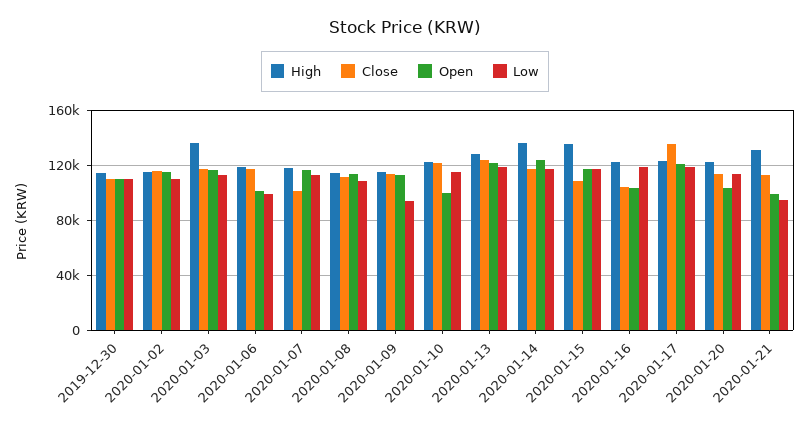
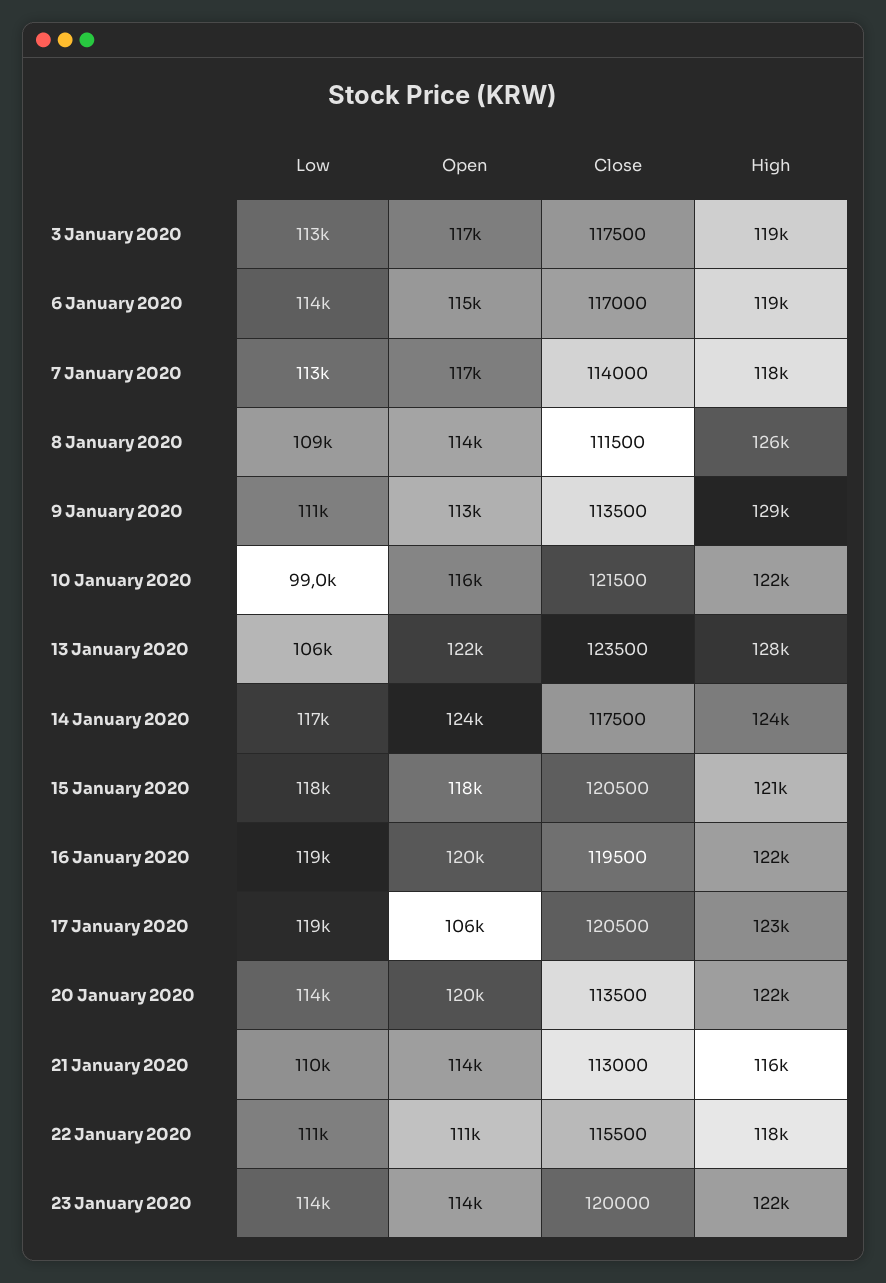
High, 2019-12-30: 115000 -> none
Close, 2019-12-30: 110000 -> none
Open, 2019-12-30: 110000 -> none
Low, 2019-12-30: 110000 -> none
High, 2020-01-02: 115000 -> none
Close, 2020-01-02: 115000 -> none
Open, 2020-01-02: 115000 -> none
Low, 2020-01-02: 110000 -> none
High, 2020-01-03: 135000 -> 119000
Open, 2020-01-06: 100000 -> 115000
Low, 2020-01-06: 100000 -> 114000
Close, 2020-01-07: 100000 -> 114000
High, 2020-01-08: 115000 -> 126000
High, 2020-01-09: 115000 -> 129000
Low, 2020-01-09: 95000 -> 111000
Open, 2020-01-10: 100000 -> 116000
Low, 2020-01-10: 115000 -> 99000
Low, 2020-01-13: 120000 -> 106000
High, 2020-01-14: 135000 -> 124000
High, 2020-01-15: 135000 -> 121000
Close, 2020-01-15: 110000 -> 120500
Close, 2020-01-16: 105000 -> 119500
Open, 2020-01-16: 105000 -> 120000
Close, 2020-01-17: 135000 -> 120500
Open, 2020-01-17: 120000 -> 106000
Open, 2020-01-20: 105000 -> 120000
High, 2020-01-21: 130000 -> 116000
Open, 2020-01-21: 100000 -> 114000
Low, 2020-01-21: 95000 -> 110000
Low, 22 January 2020: none -> 111000
Open, 22 January 2020: none -> 111000
Close, 22 January 2020: none -> 115500
High, 22 January 2020: none -> 118000
Low, 23 January 2020: none -> 114000
Open, 23 January 2020: none -> 114000
Close, 23 January 2020: none -> 120000
High, 23 January 2020: none -> 122000

